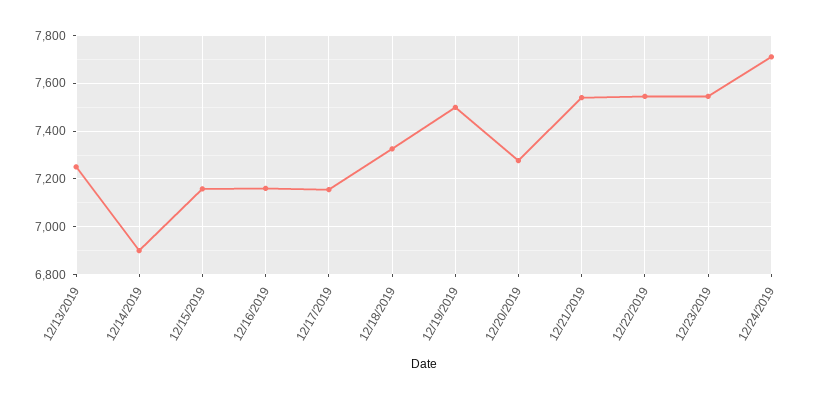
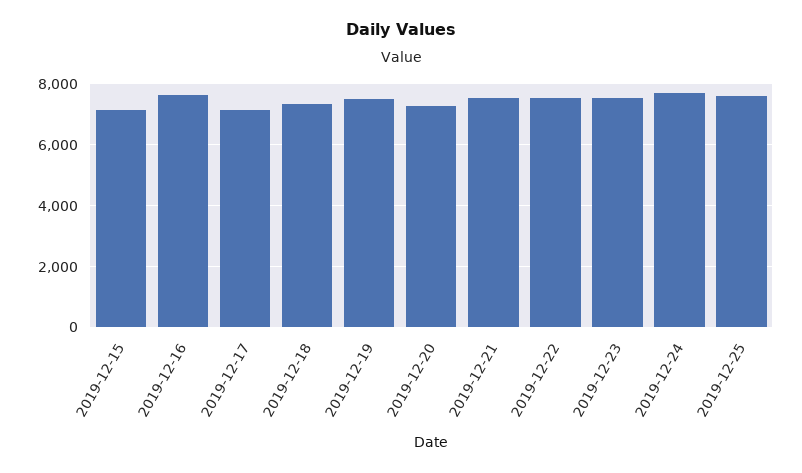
12/13/2019: 7250 -> none
12/14/2019: 6900 -> none
12/16/2019: 7150 -> 7600
2019-12-25: none -> 7600

